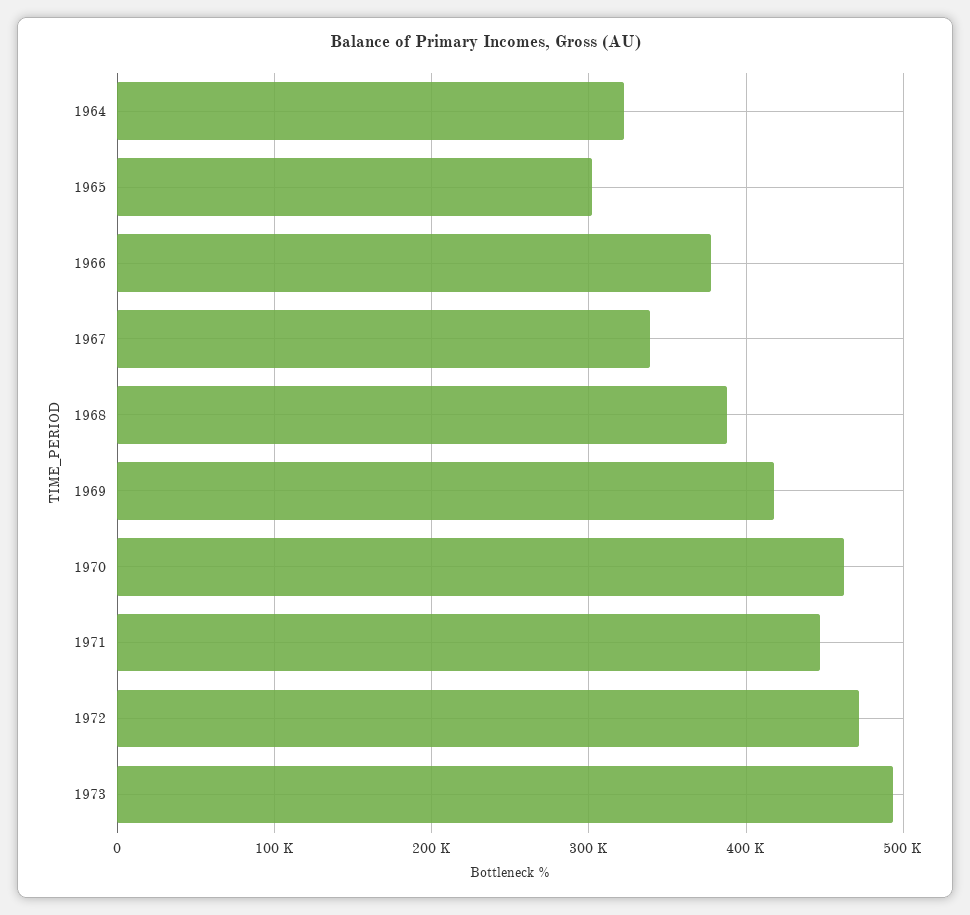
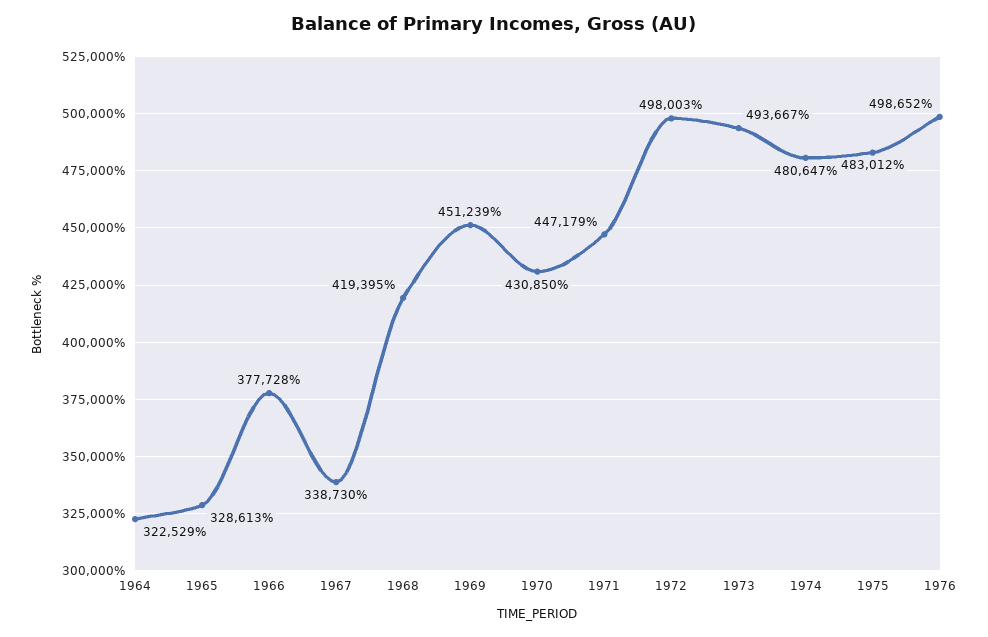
1965: 300000 -> 328613
1968: 390000 -> 419395
1969: 420000 -> 451239
1970: 460000 -> 430850
1972: 470000 -> 498003
1974: none -> 480647
1975: none -> 483012
1976: none -> 498652

